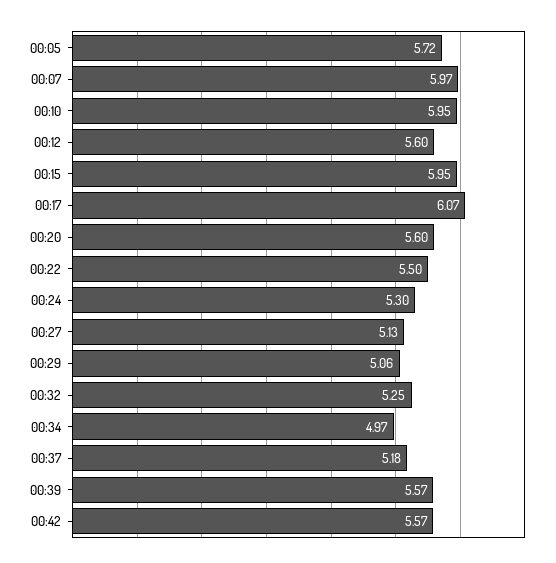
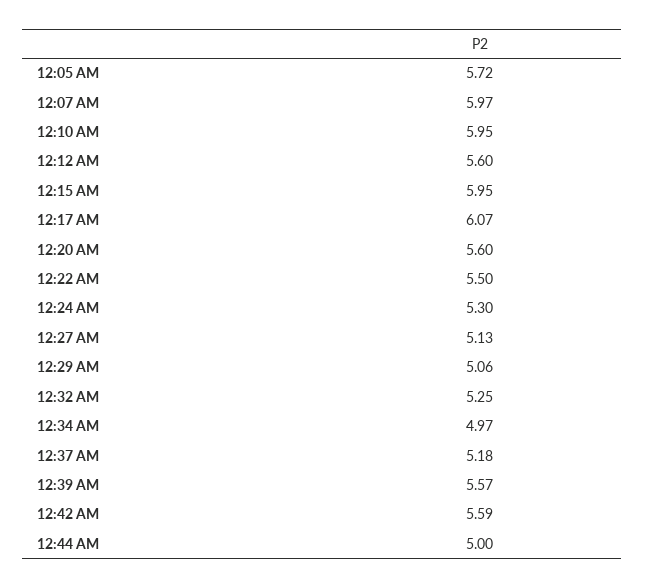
00:42: 5.57 -> 5.59
12:44 AM: none -> 5

